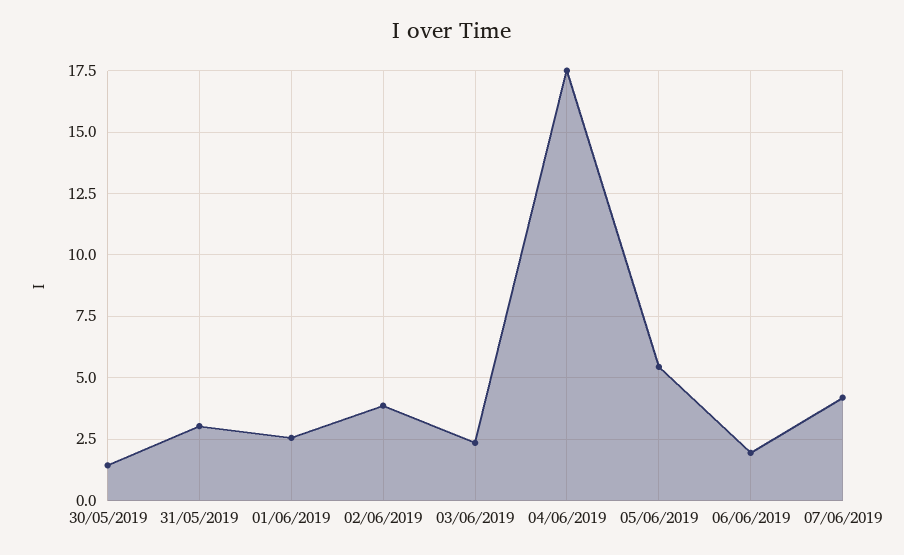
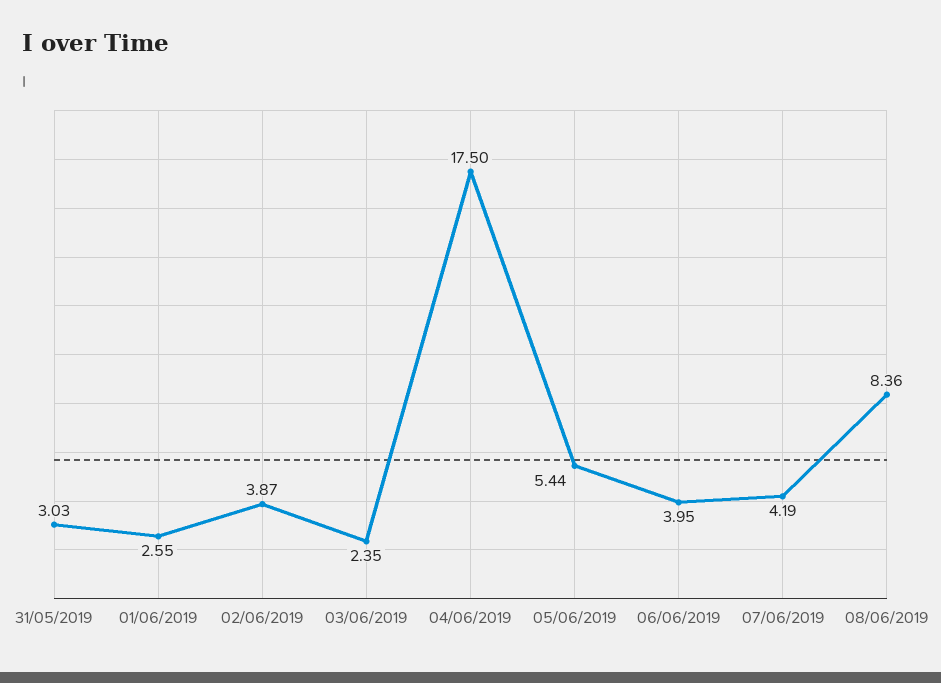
30/05/2019: 1.5 -> none
06/06/2019: 2 -> 3.95
08/06/2019: none -> 8.36

